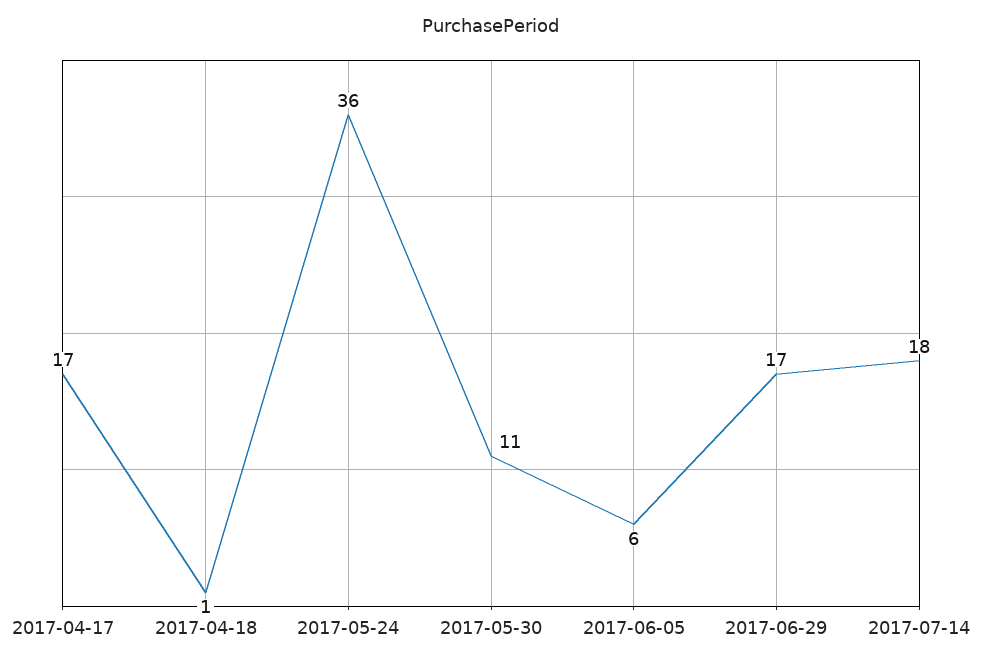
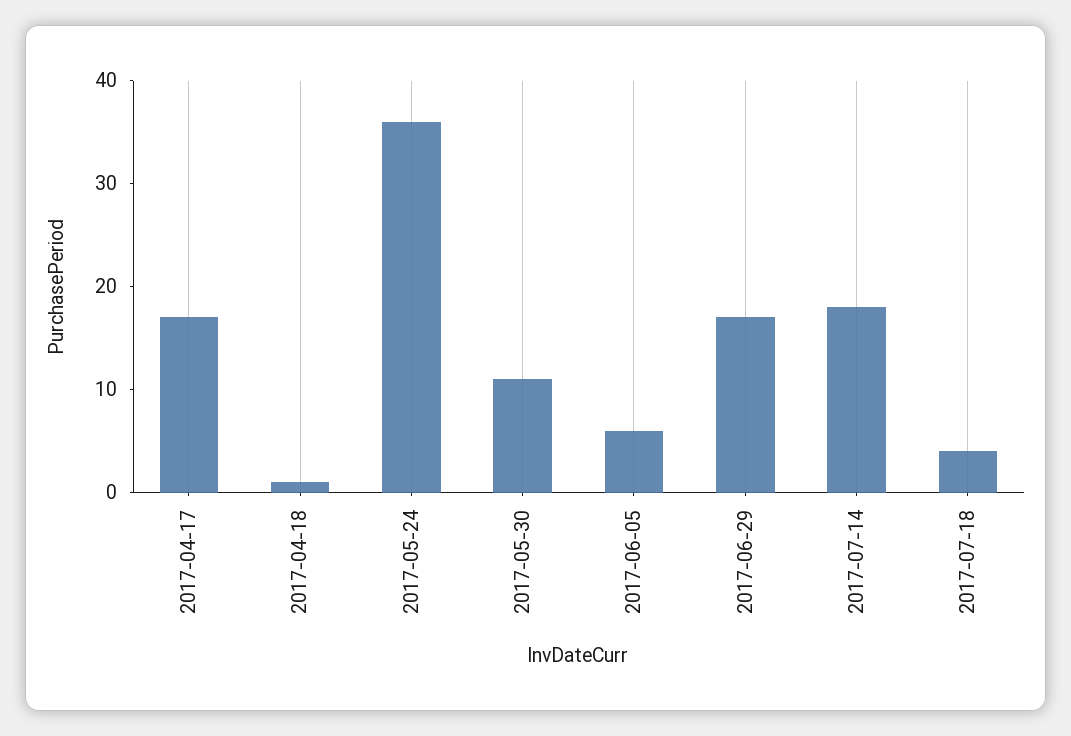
2017-07-18: none -> 4

